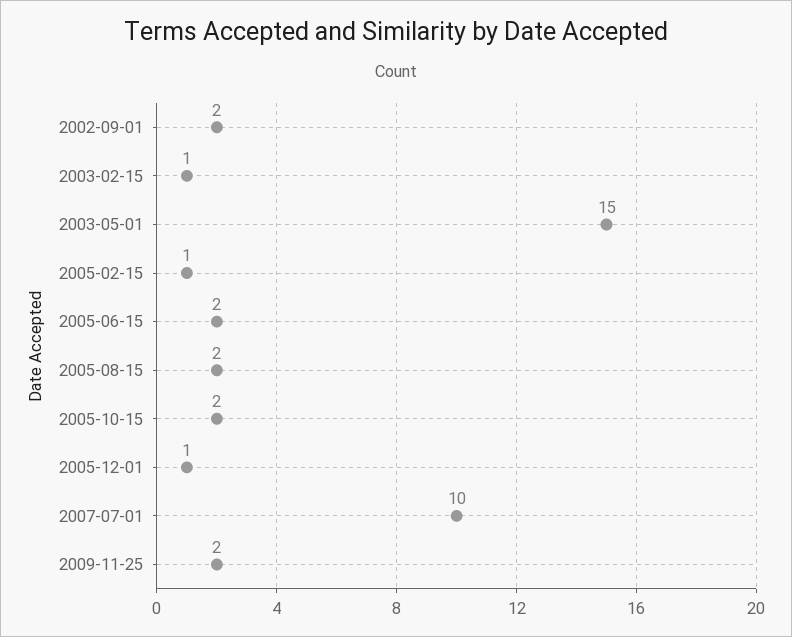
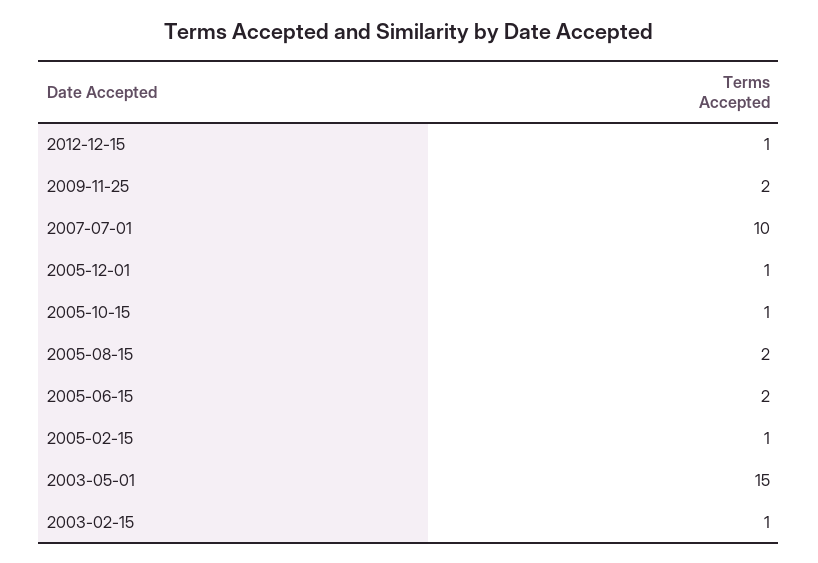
2002-09-01: 2 -> none
2005-10-15: 2 -> 1
2012-12-15: none -> 1

